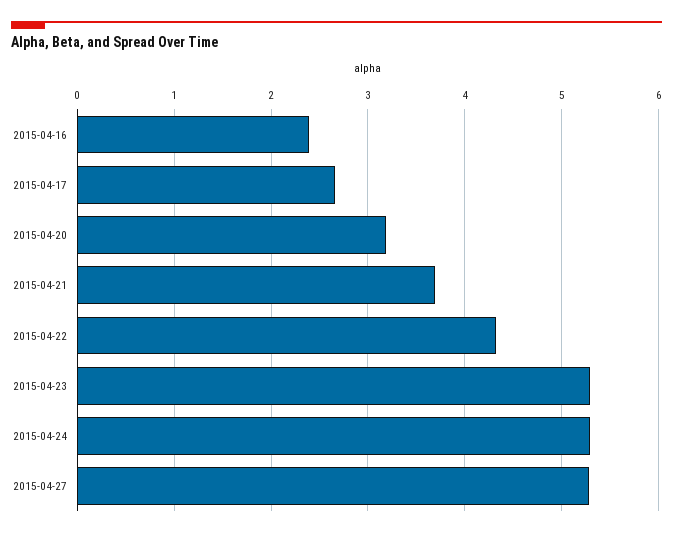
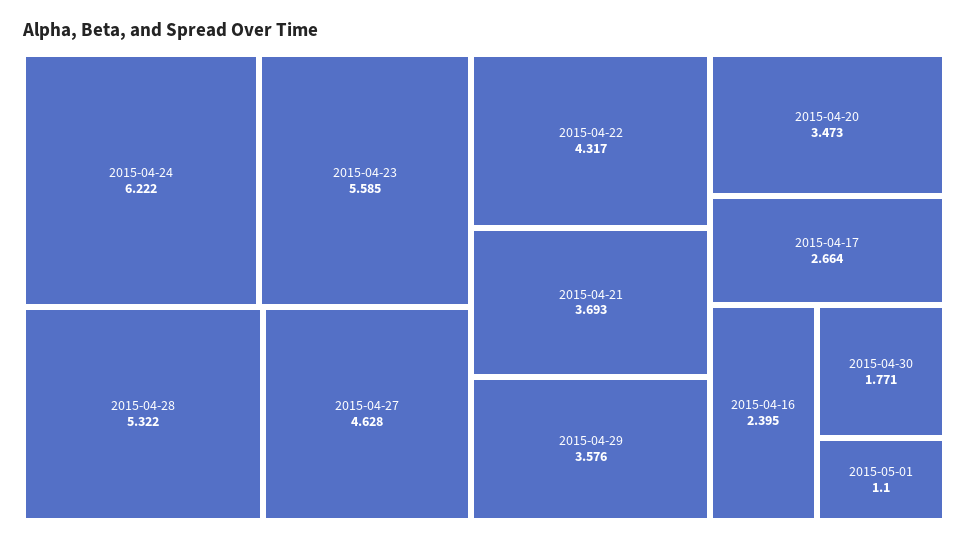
2015-04-20: 3.2 -> 3.473
2015-04-23: 5.3 -> 5.585
2015-04-24: 5.3 -> 6.222
2015-04-27: 5.3 -> 4.628
2015-04-28: none -> 5.322
2015-04-29: none -> 3.576
2015-04-30: none -> 1.771
2015-05-01: none -> 1.1

